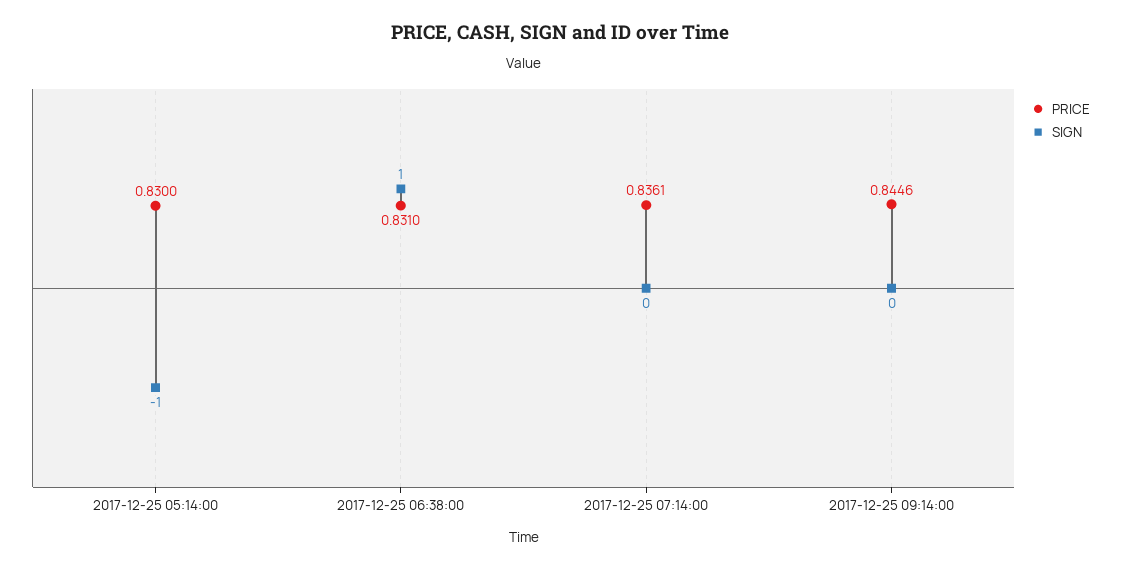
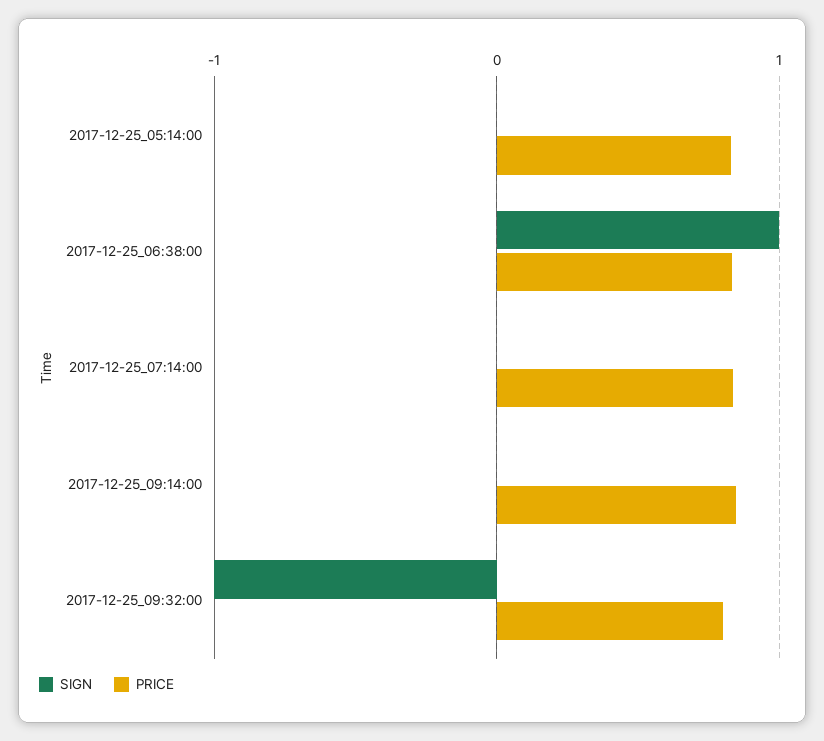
SIGN, 2017-12-25 05:14:00: -1 -> 0
SIGN, 2017-12-25_09:32:00: none -> -1
PRICE, 2017-12-25_09:32:00: none -> 0.8

